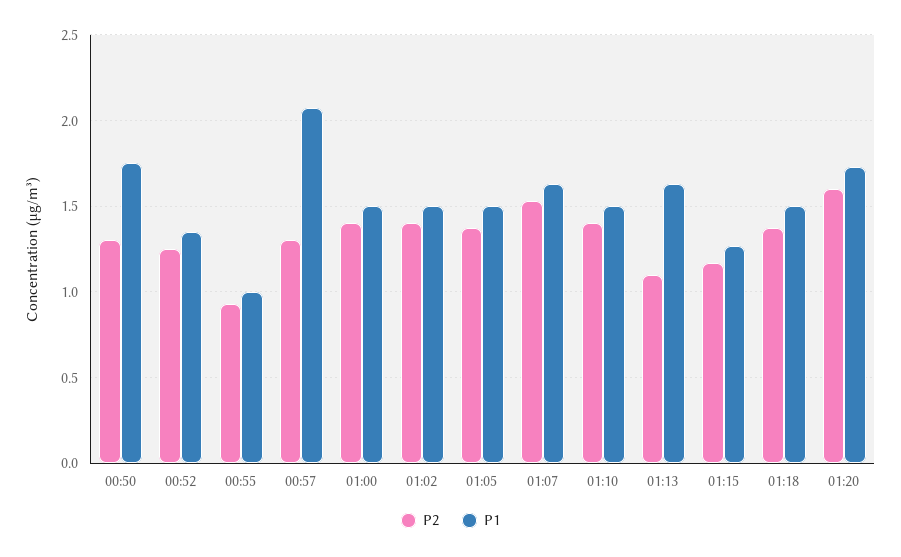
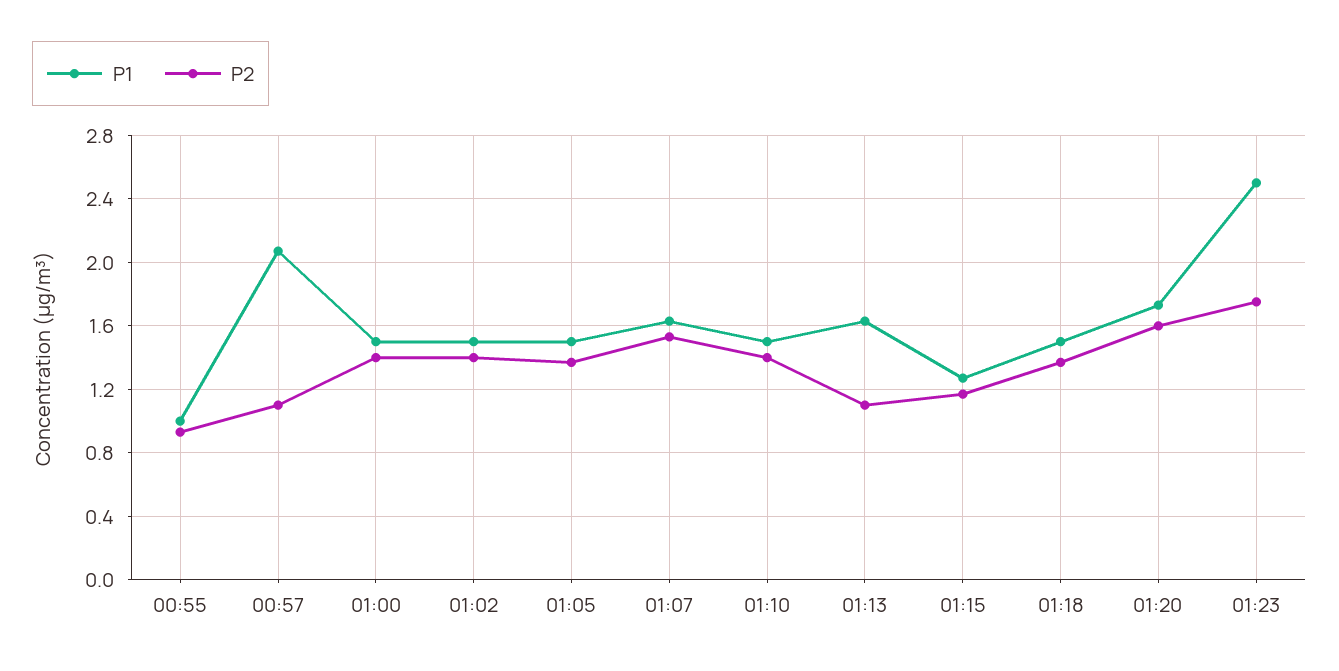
P2, 00:50: 1.3 -> none
P1, 00:50: 1.75 -> none
P2, 00:52: 1.25 -> none
P1, 00:52: 1.35 -> none
P2, 00:57: 1.3 -> 1.1
P1, 01:23: none -> 2.5
P2, 01:23: none -> 1.75

